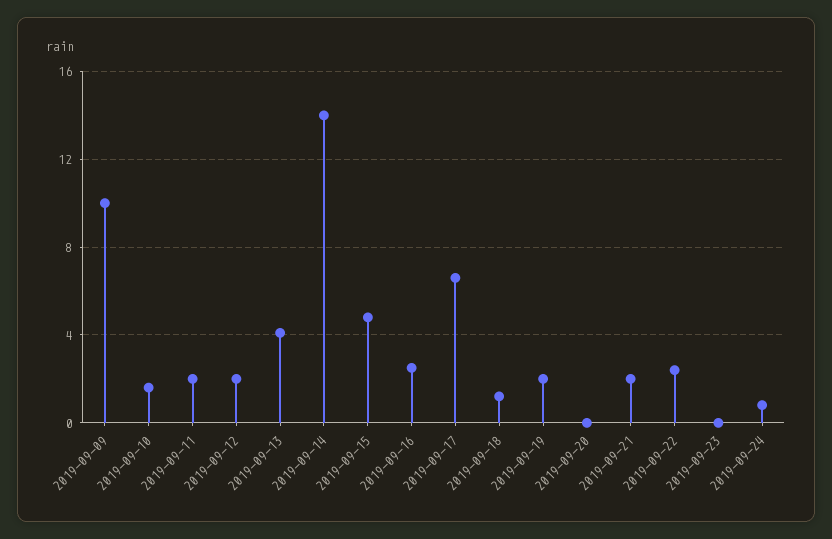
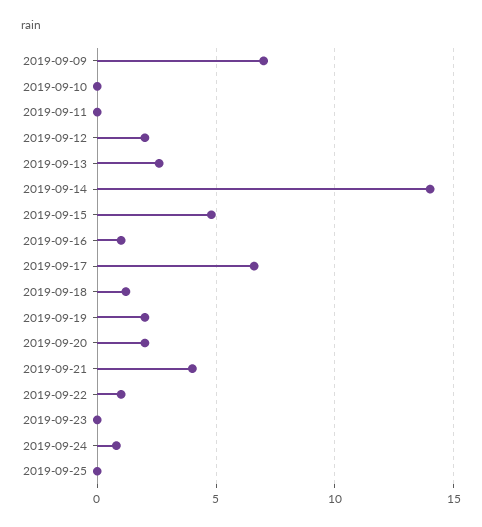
2019-09-09: 10 -> 7
2019-09-10: 1.5 -> 0
2019-09-11: 2 -> 0
2019-09-13: 4 -> 2.5
2019-09-16: 2.5 -> 1
2019-09-20: 0 -> 2
2019-09-21: 2 -> 4
2019-09-22: 2.5 -> 1
2019-09-25: none -> 0

